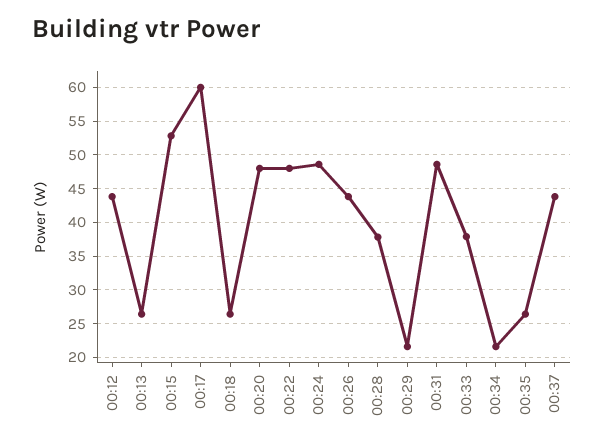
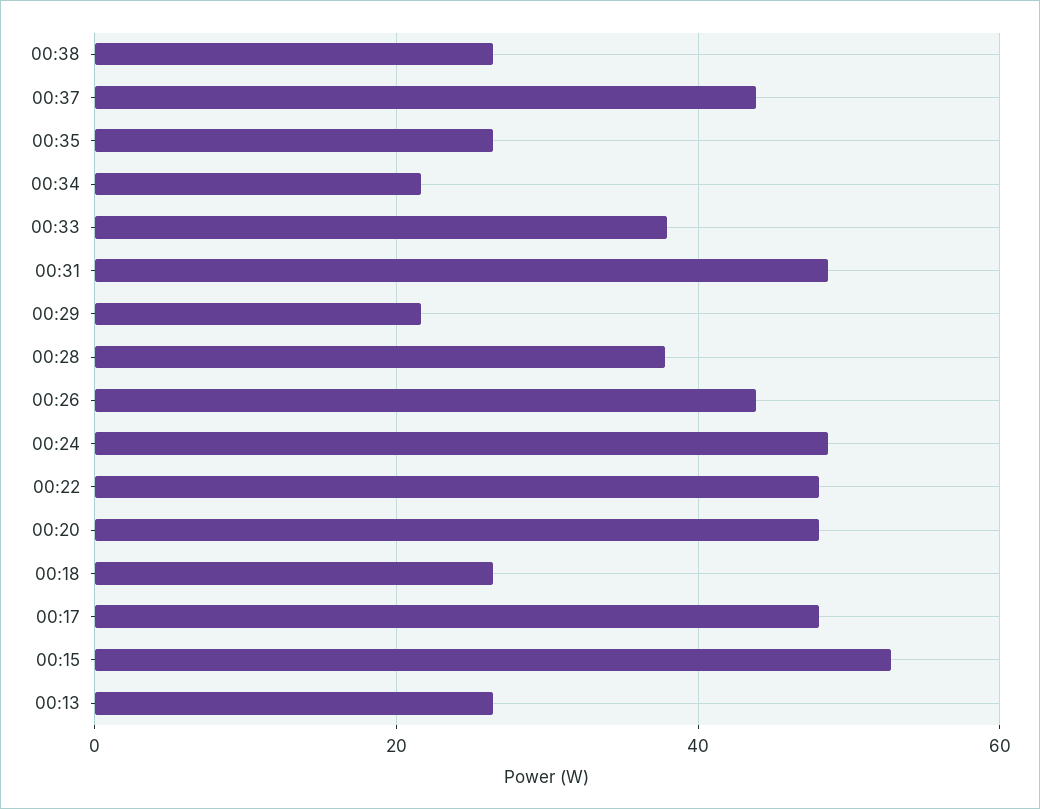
00:12: 44 -> none
00:17: 60 -> 48
00:38: none -> 26

